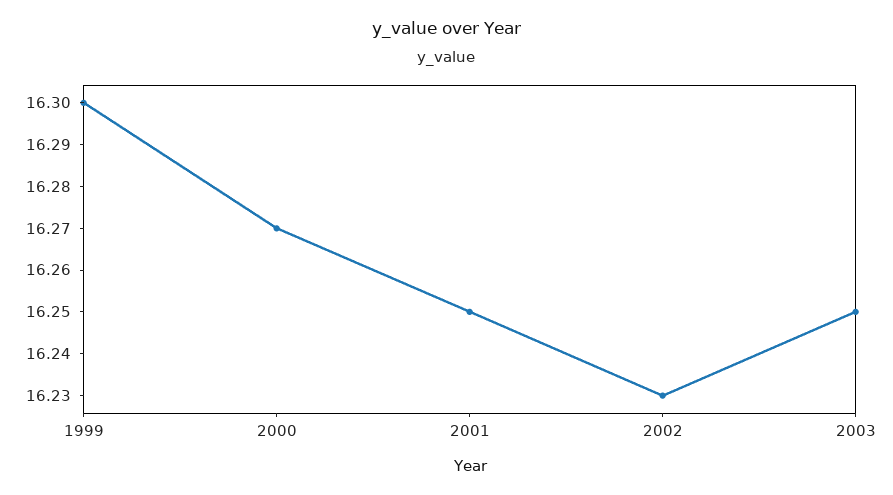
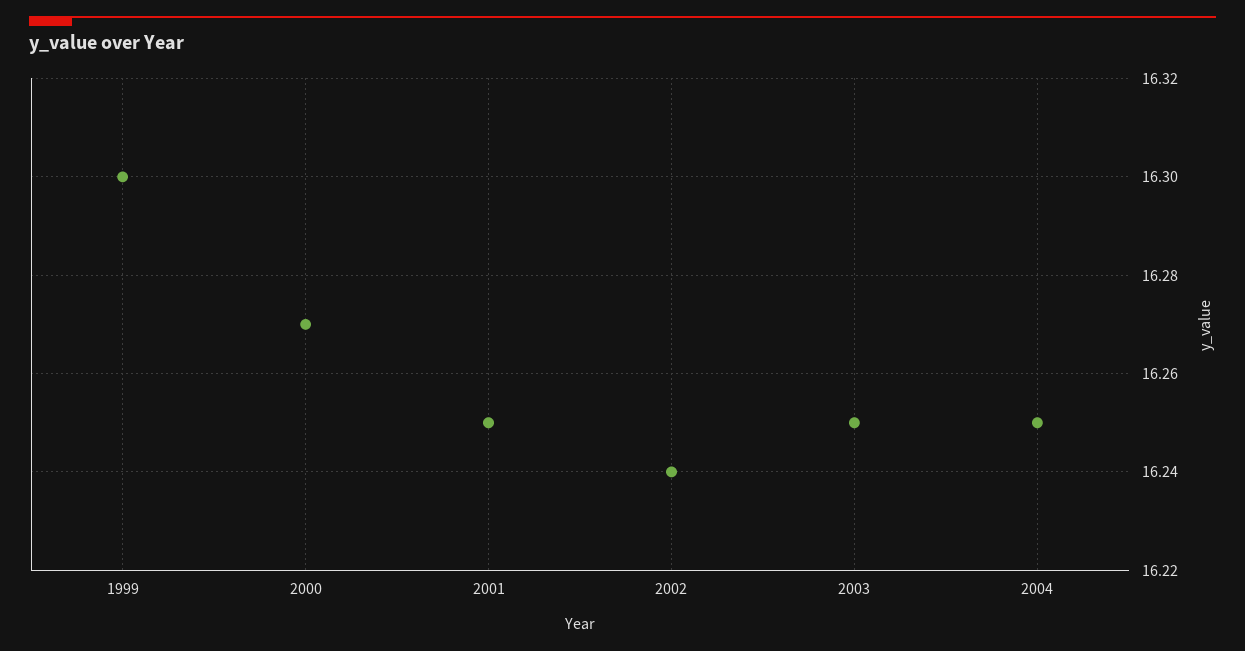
2002: 16.23 -> 16.24
2004: none -> 16.25

